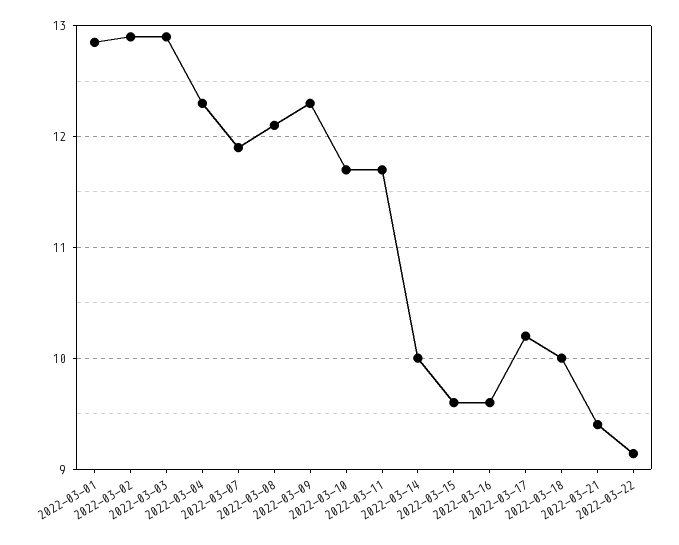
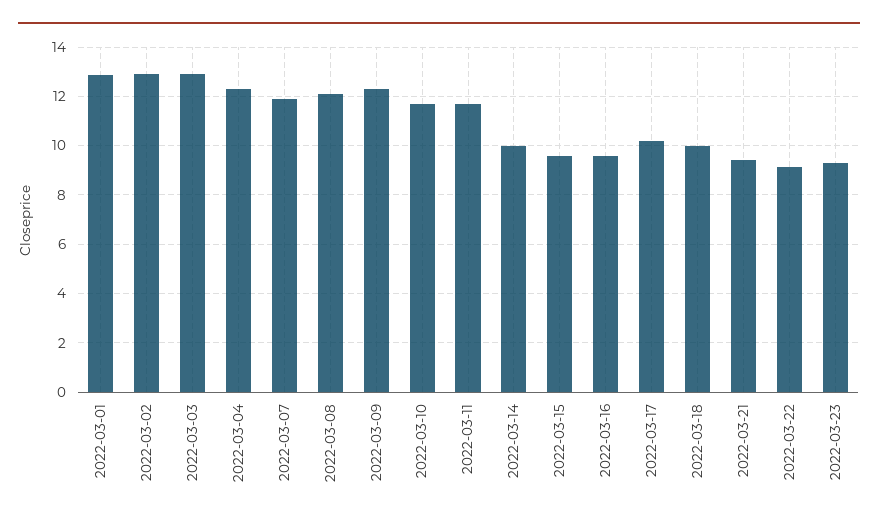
2022-03-23: none -> 9.25

